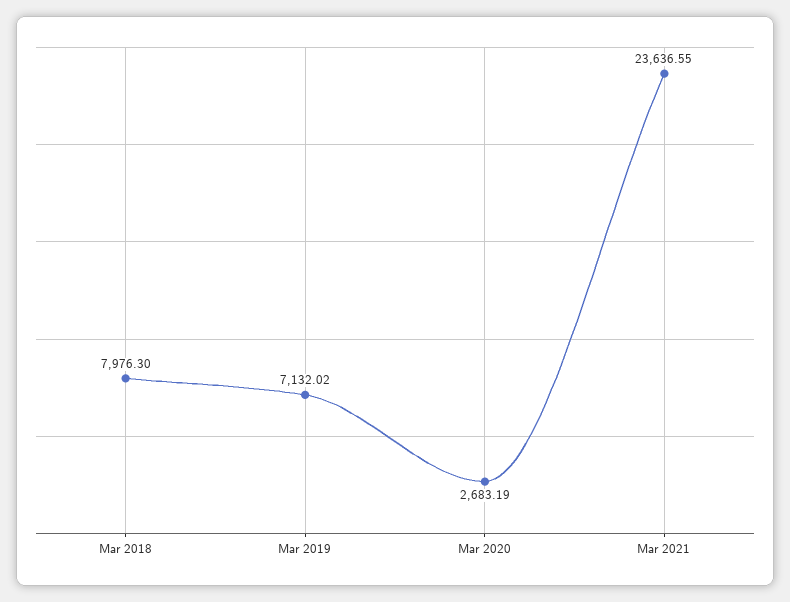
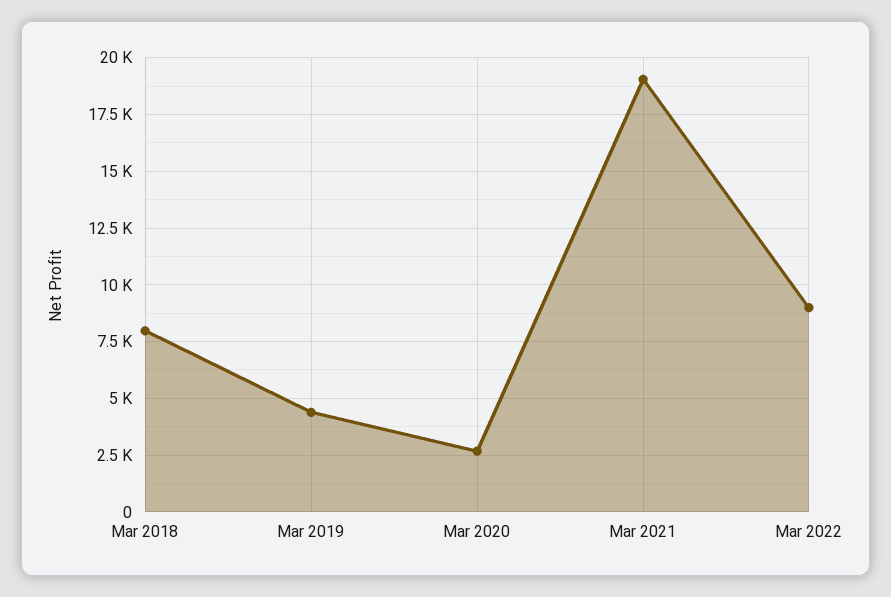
Mar 2019: 7132.02 -> 4500
Mar 2021: 23636.55 -> 19000
Mar 2022: none -> 9000

